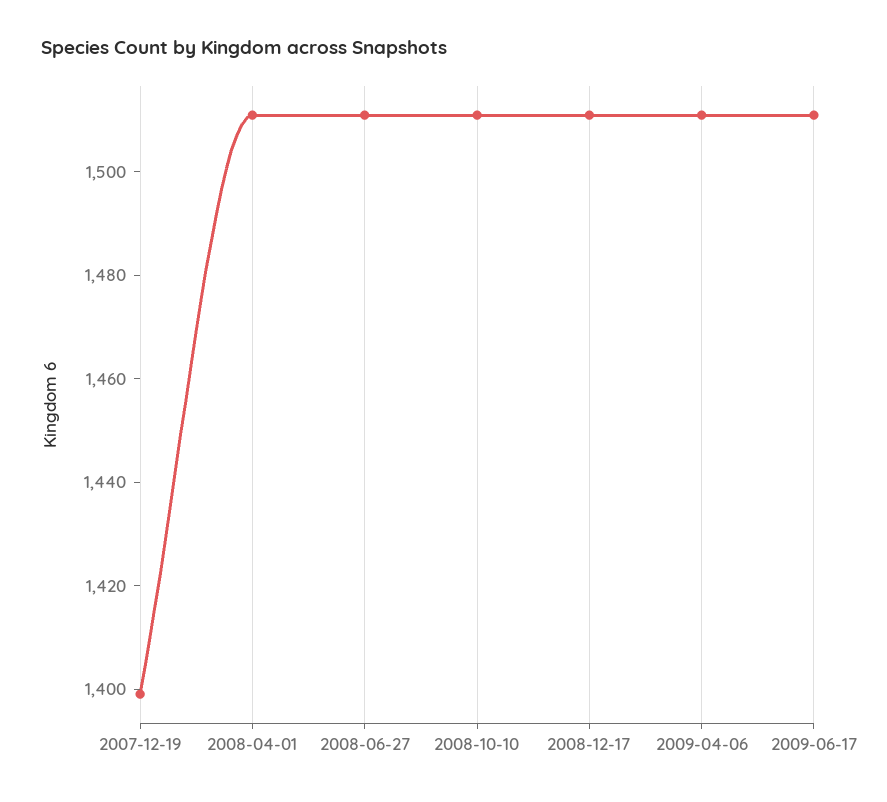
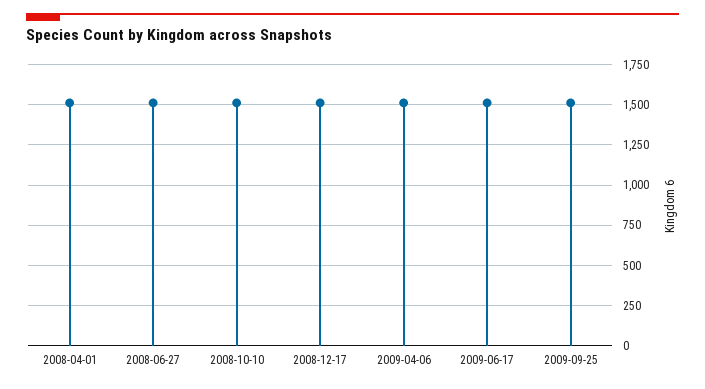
2007-12-19: 1400 -> none
2009-09-25: none -> 1500

